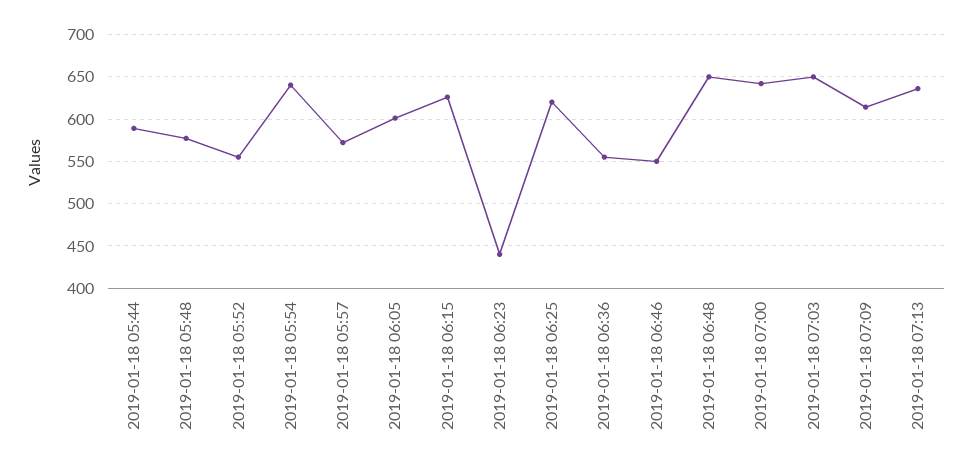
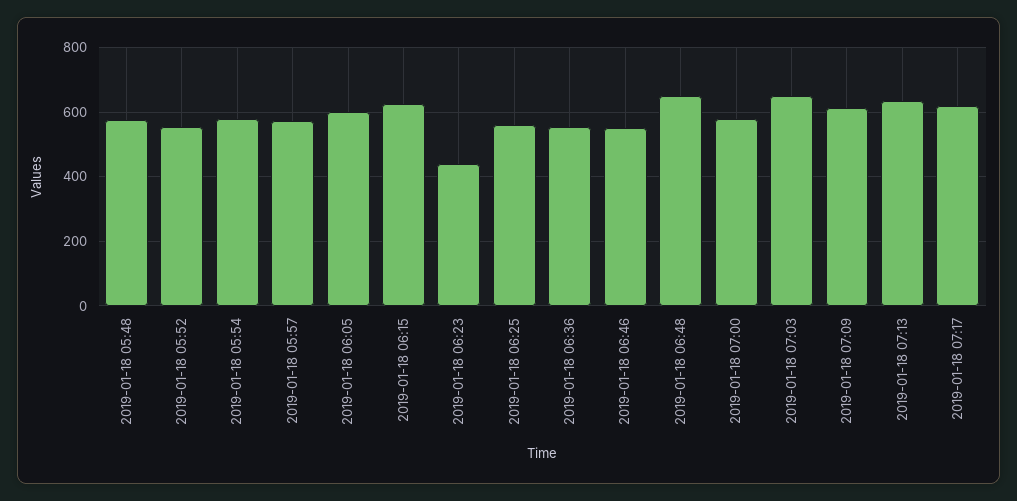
2019-01-18 05:44: 590 -> none
2019-01-18 05:54: 640 -> 580
2019-01-18 06:25: 620 -> 560
2019-01-18 07:00: 640 -> 580
2019-01-18 07:17: none -> 620

